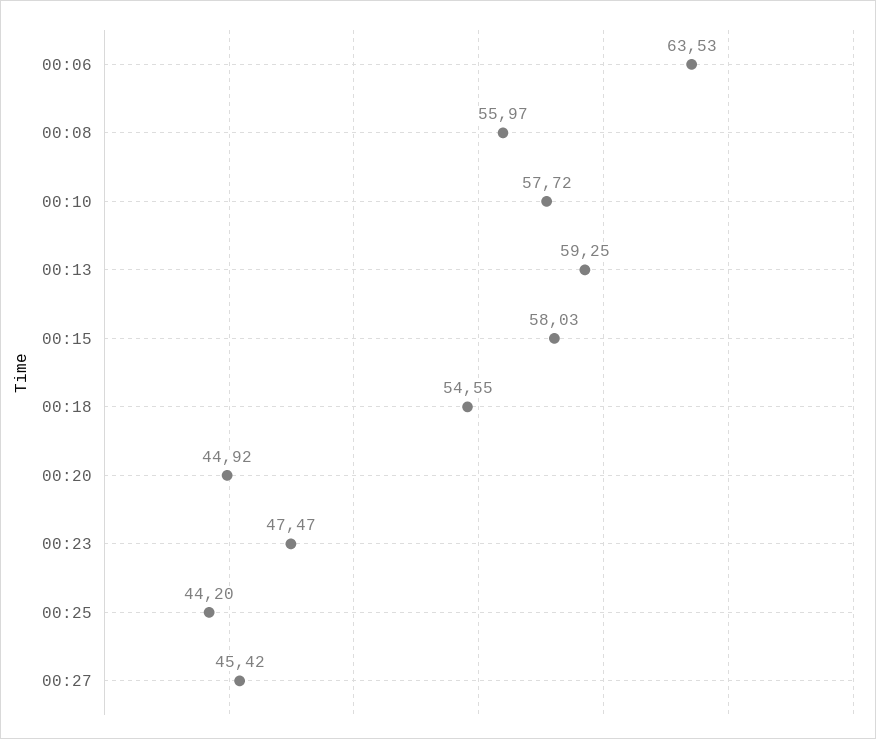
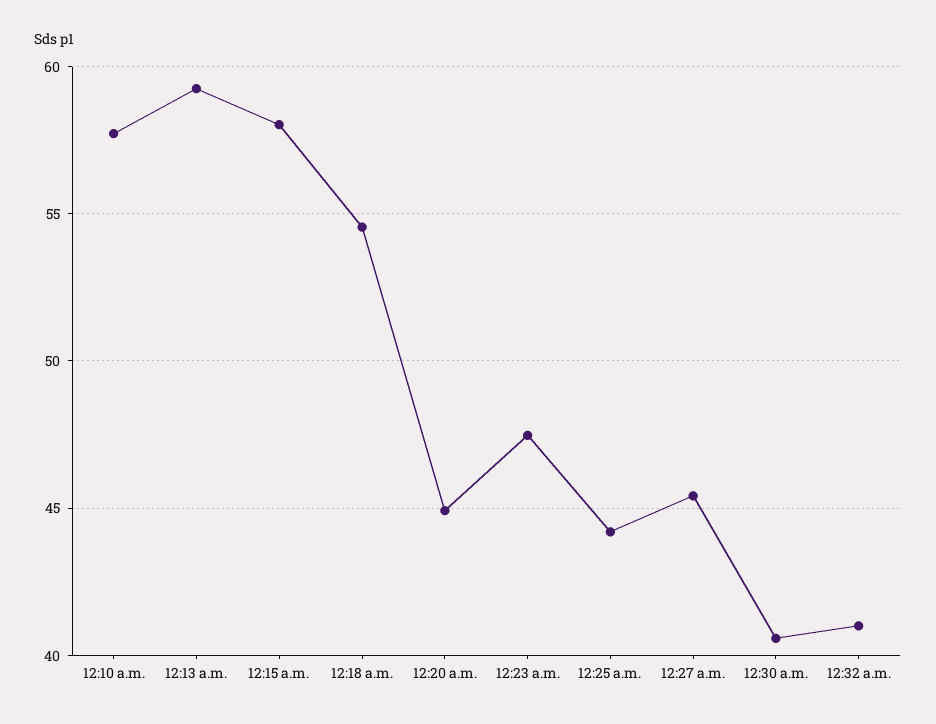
00:06: 63.53 -> none
00:08: 55.97 -> none
12:30 a.m.: none -> 40.5
12:32 a.m.: none -> 41

